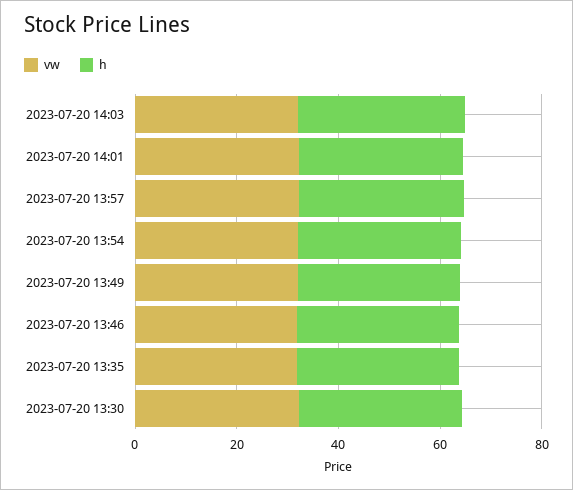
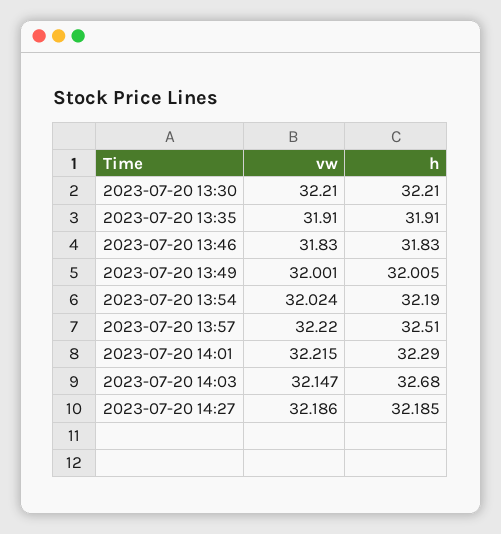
vw, 2023-07-20 14:27: none -> 32.186
h, 2023-07-20 14:27: none -> 32.185

